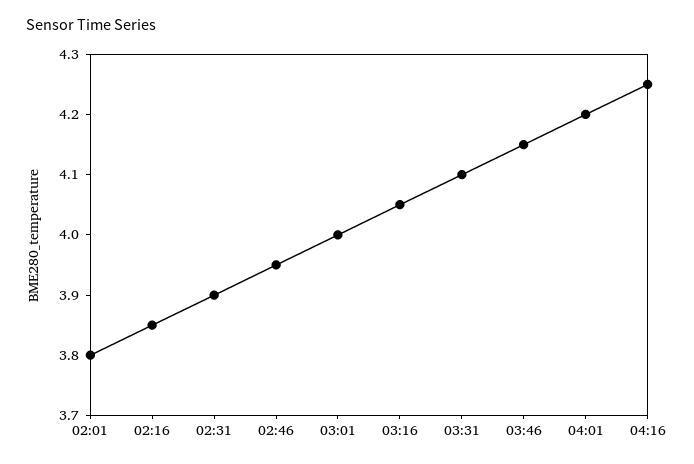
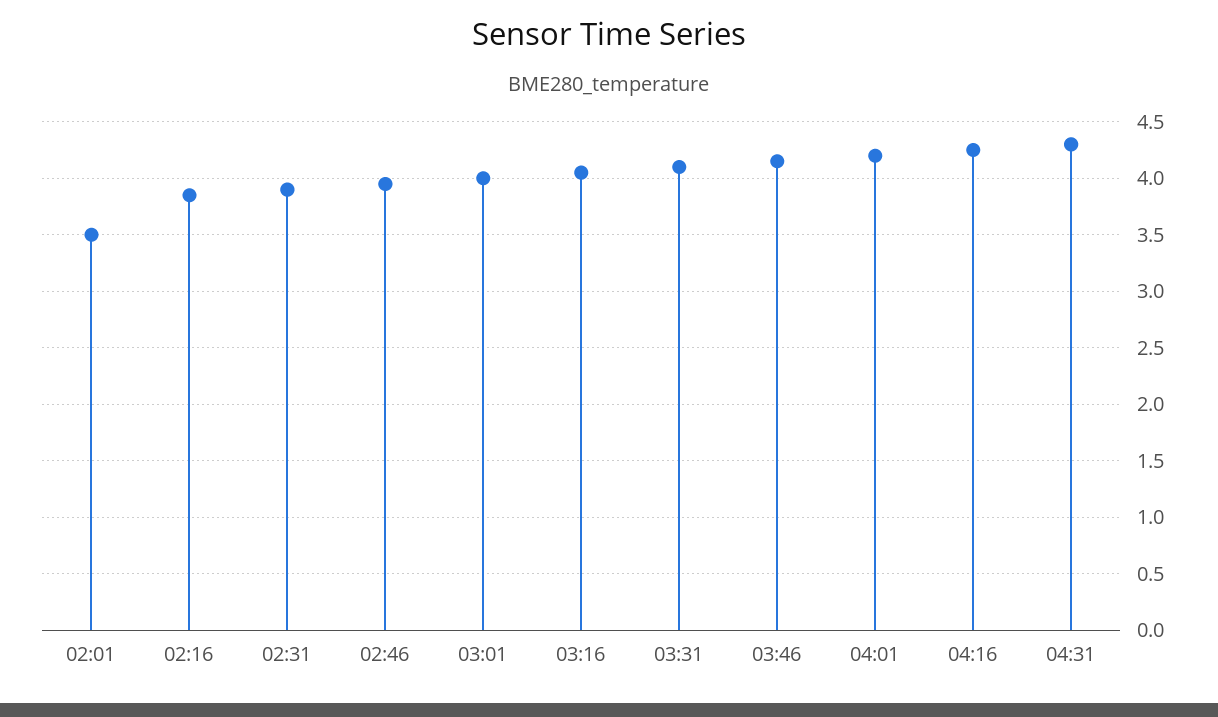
02:01: 3.8 -> 3.5
04:31: none -> 4.3

